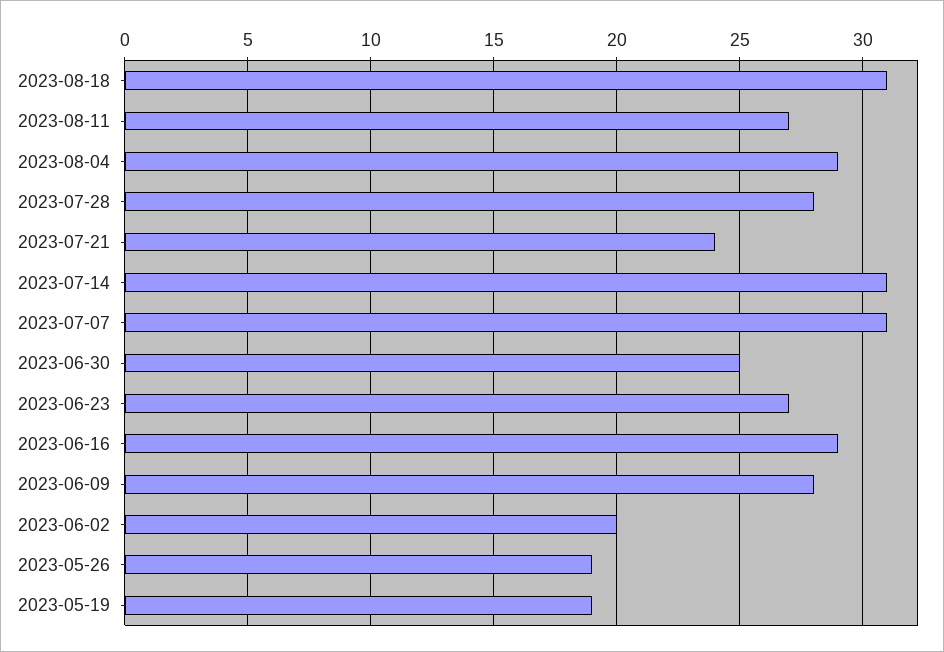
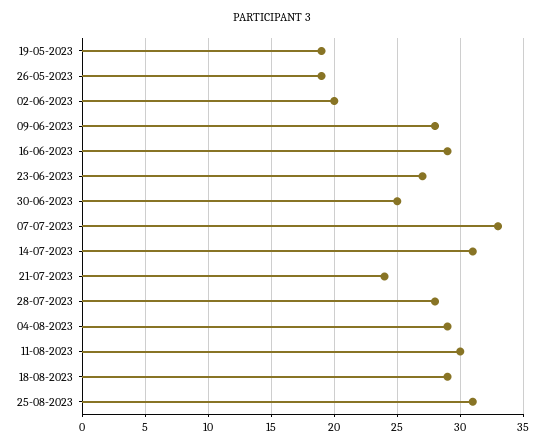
2023-08-18: 31 -> 29
2023-08-11: 27 -> 30
2023-07-07: 31 -> 33
25-08-2023: none -> 31

